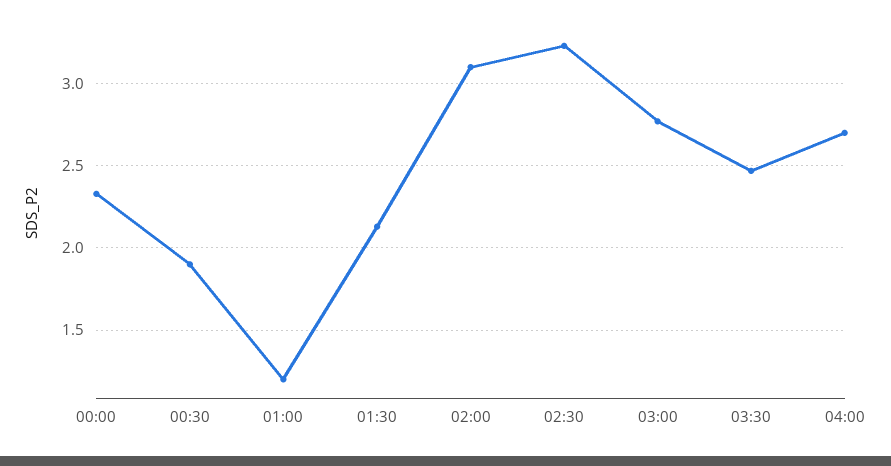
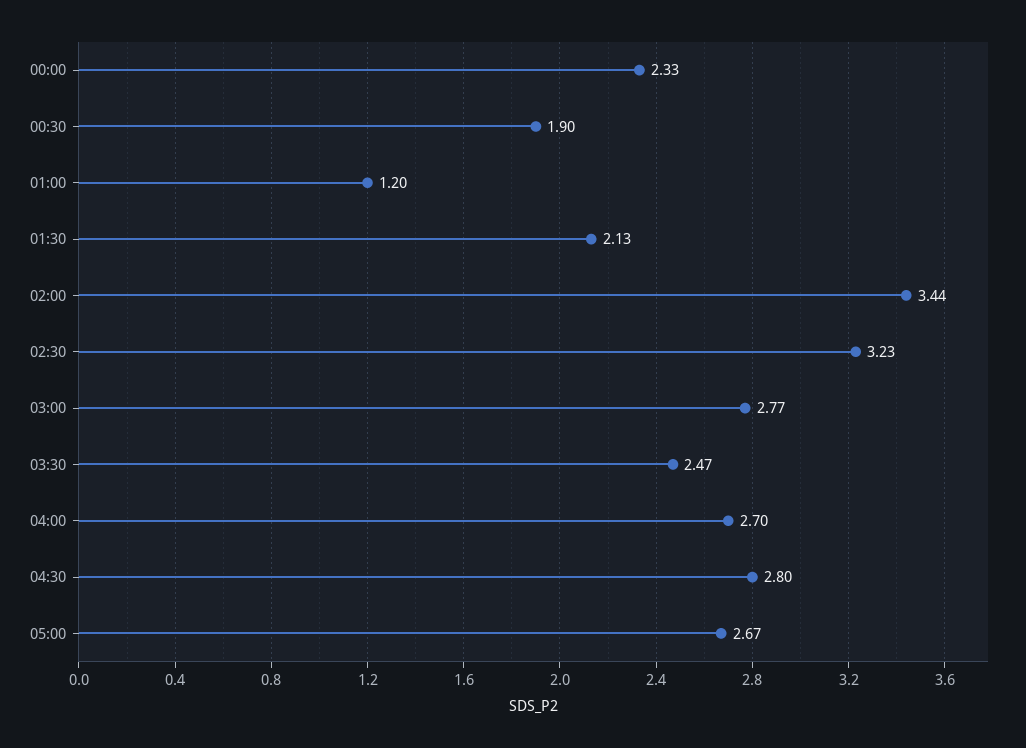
02:00: 3.1 -> 3.44
04:30: none -> 2.8
05:00: none -> 2.67

